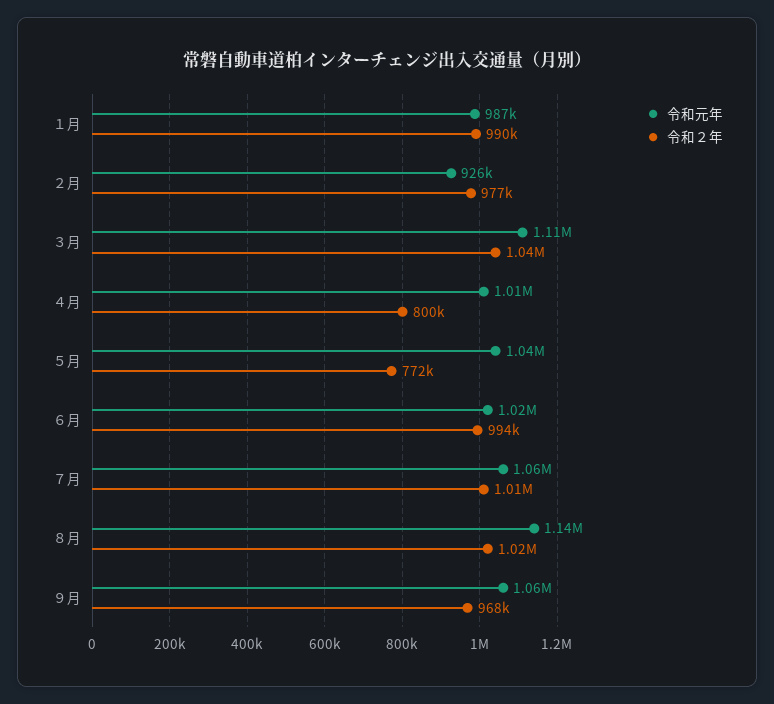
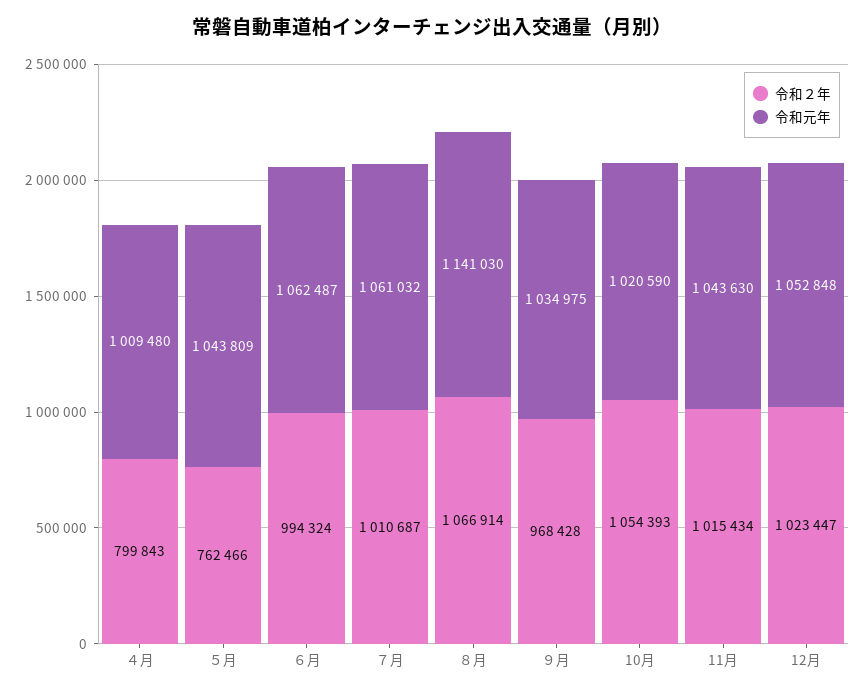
令和元年, １月: 987000 -> none
令和２年, １月: 990000 -> none
令和元年, ２月: 926000 -> none
令和２年, ２月: 977000 -> none
令和元年, ３月: 1110000 -> none
令和２年, ３月: 1040000 -> none
令和２年, ５月: 772000 -> 762466
令和元年, ６月: 1020000 -> 1062487
令和２年, ８月: 1020000 -> 1066914
令和元年, ９月: 1060000 -> 1034975
令和２年, 10月: none -> 1054393
令和元年, 10月: none -> 1020590
令和２年, 11月: none -> 1015434
令和元年, 11月: none -> 1043630
令和２年, 12月: none -> 1023447
令和元年, 12月: none -> 1052848

